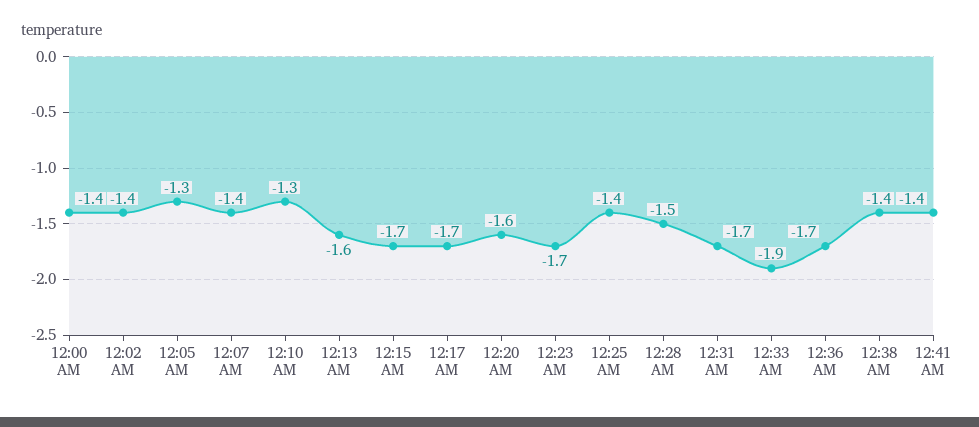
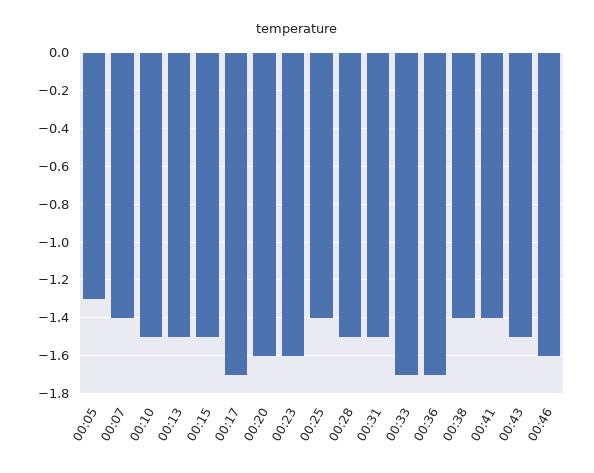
12:00 AM: -1.4 -> none
12:02 AM: -1.4 -> none
12:10 AM: -1.3 -> -1.5
12:13 AM: -1.6 -> -1.5
12:15 AM: -1.7 -> -1.5
12:23 AM: -1.7 -> -1.6
12:31 AM: -1.7 -> -1.5
12:33 AM: -1.9 -> -1.7
00:43: none -> -1.5
00:46: none -> -1.6

